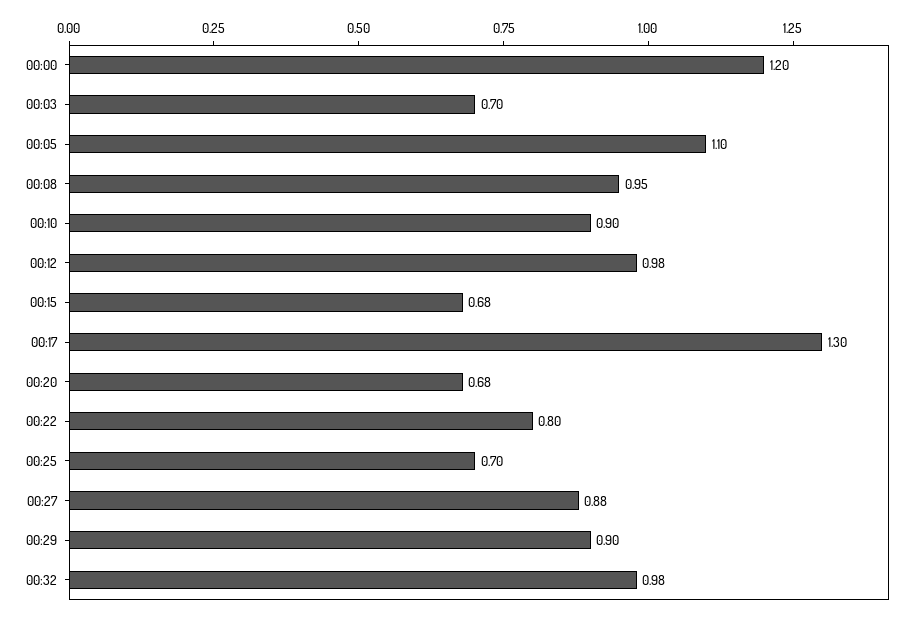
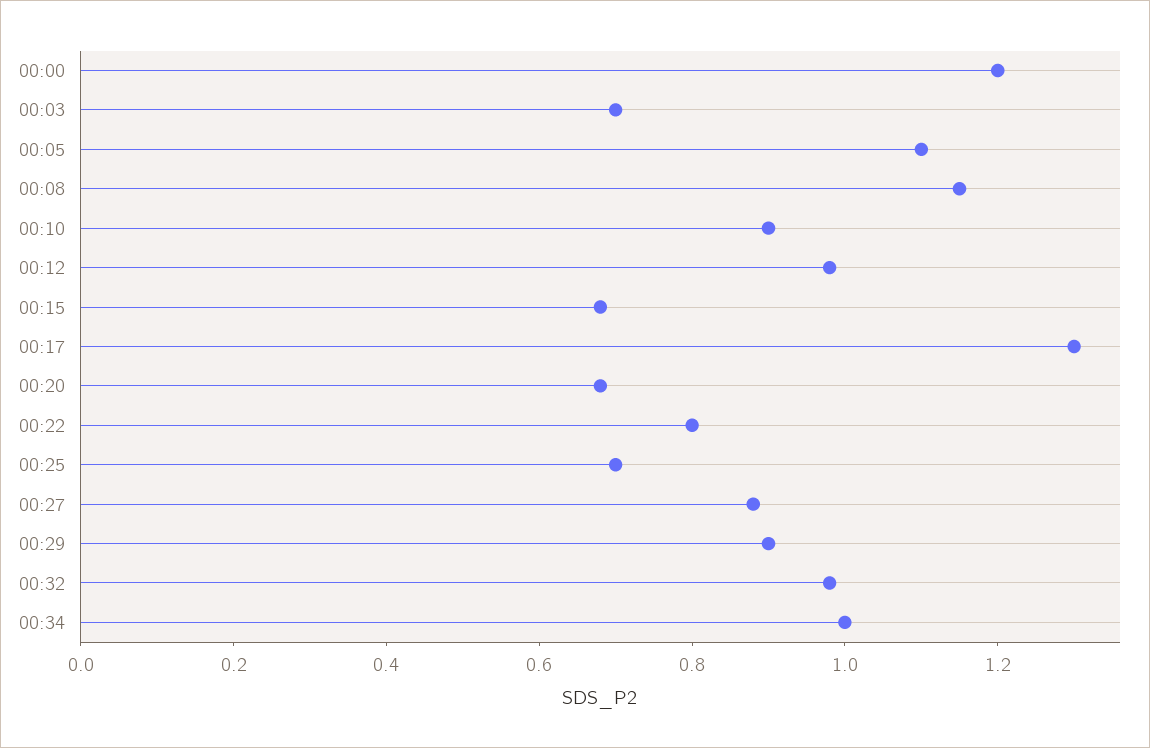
00:08: 0.95 -> 1.15
00:34: none -> 1

